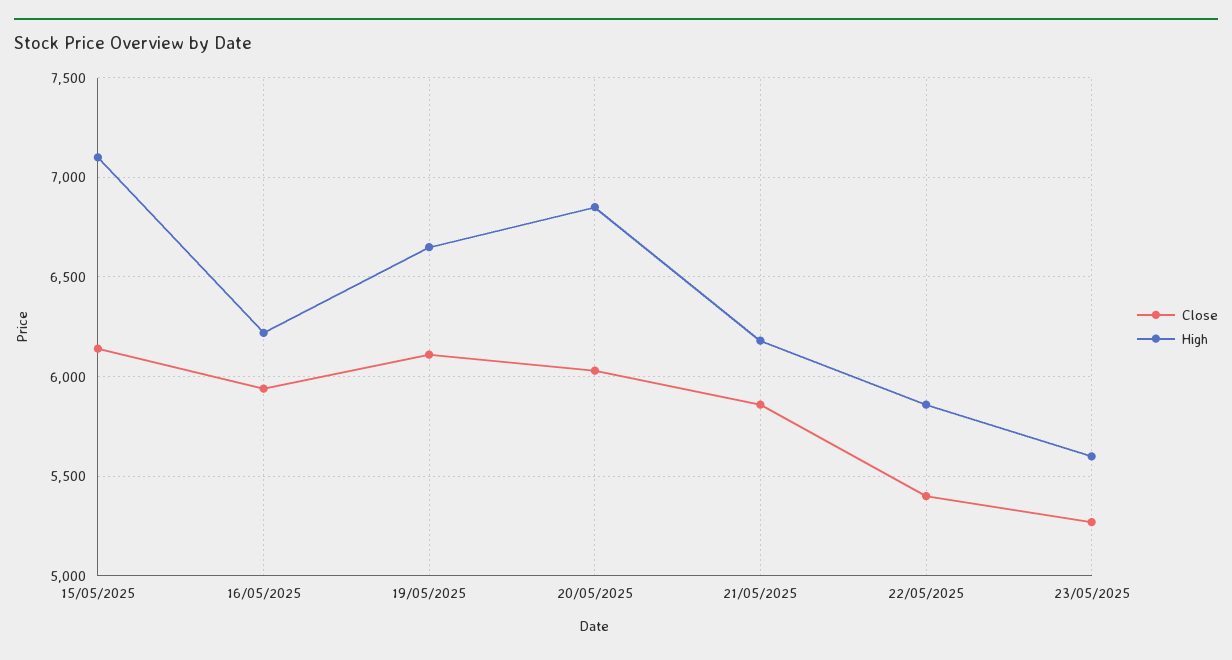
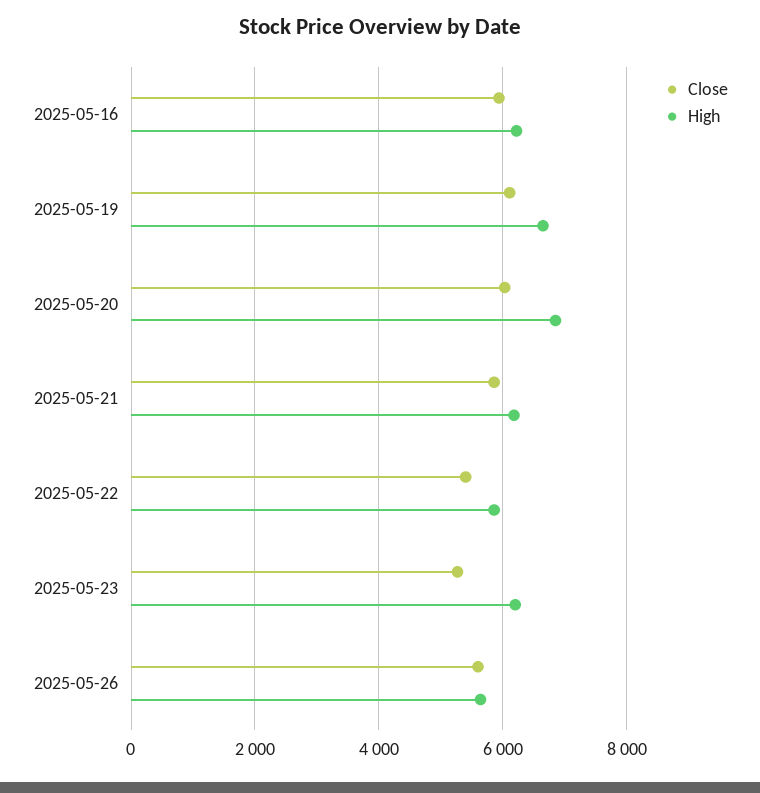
Close, 15/05/2025: 6150 -> none
High, 15/05/2025: 7100 -> none
High, 23/05/2025: 5600 -> 6200
Close, 2025-05-26: none -> 5600
High, 2025-05-26: none -> 5600

